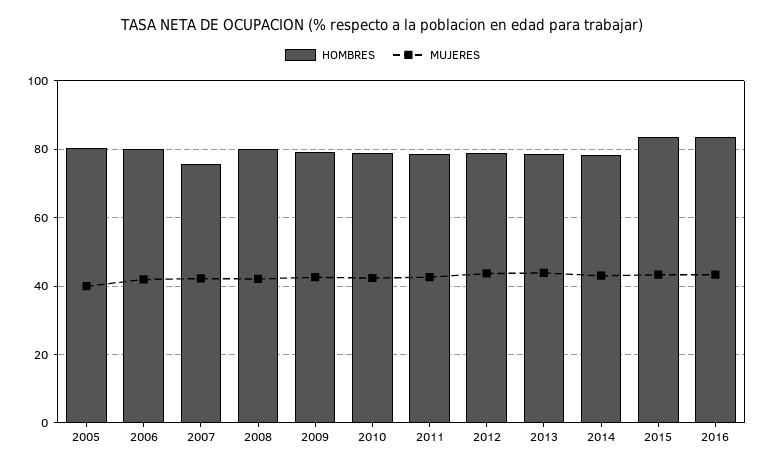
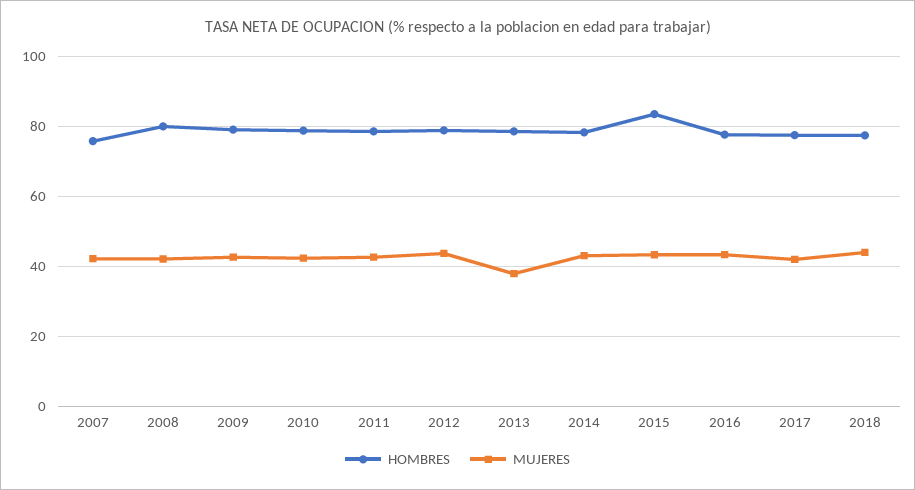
HOMBRES, 2005: 80 -> none
MUJERES, 2005: 40 -> none
HOMBRES, 2006: 80 -> none
MUJERES, 2006: 42 -> none
MUJERES, 2013: 44 -> 38
HOMBRES, 2016: 84 -> 78
HOMBRES, 2017: none -> 78
MUJERES, 2017: none -> 42
HOMBRES, 2018: none -> 78
MUJERES, 2018: none -> 44

